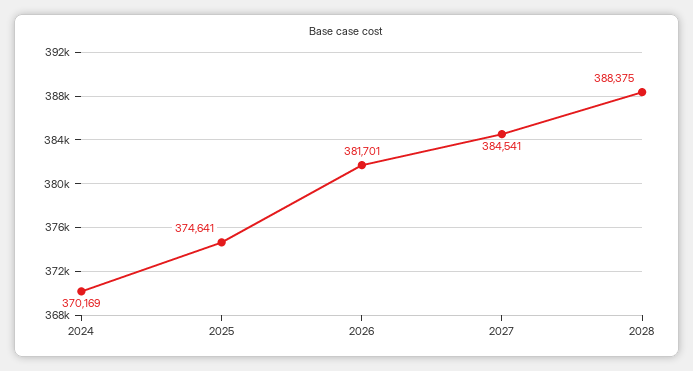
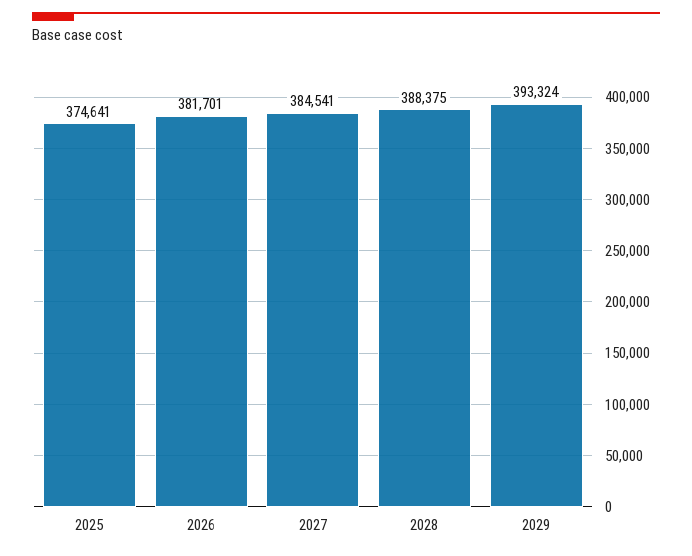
2024: 370169 -> none
2029: none -> 393324

